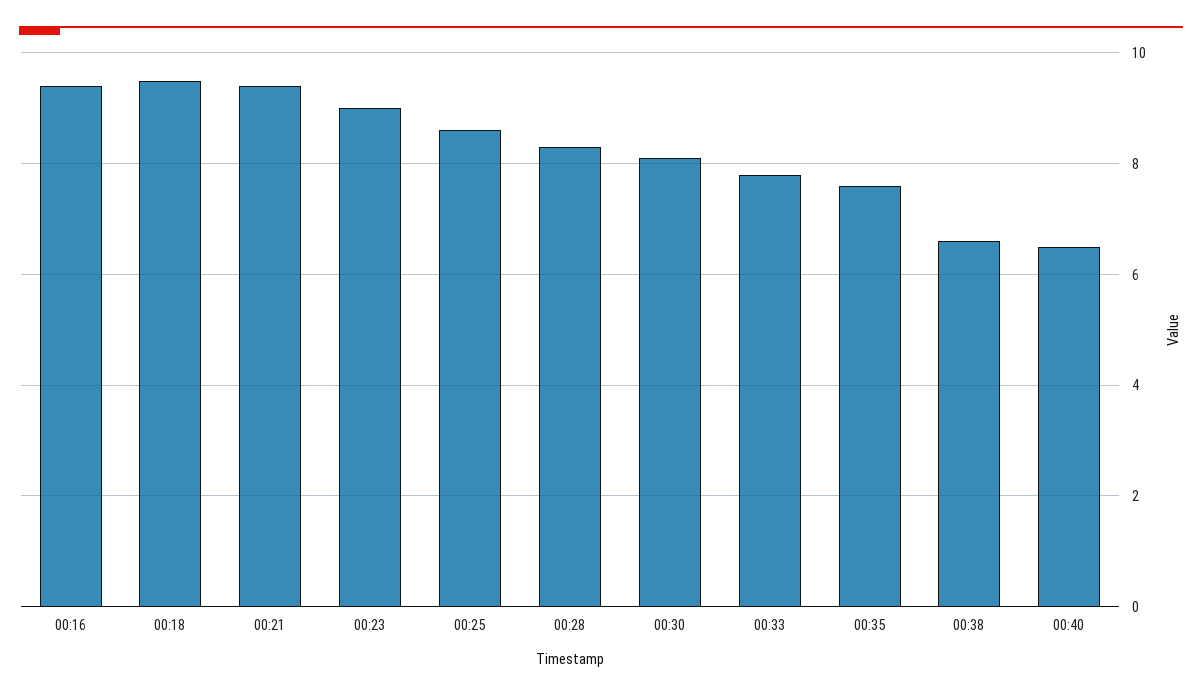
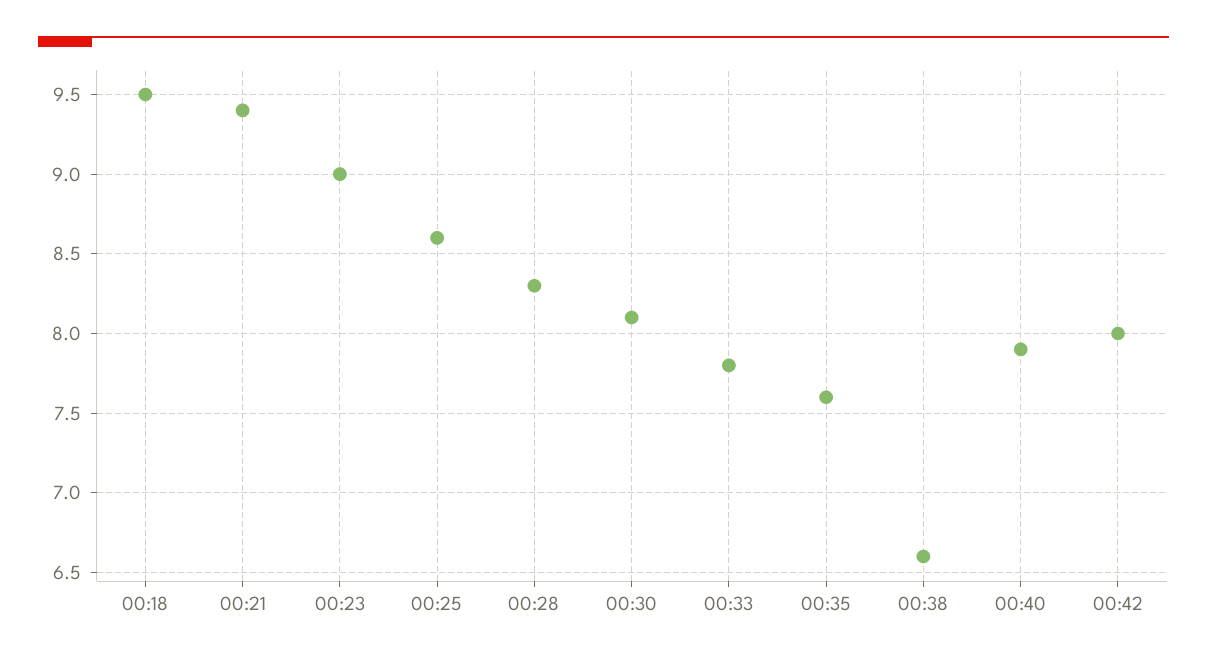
00:16: 9.5 -> none
00:40: 6.5 -> 7.9
00:42: none -> 8

